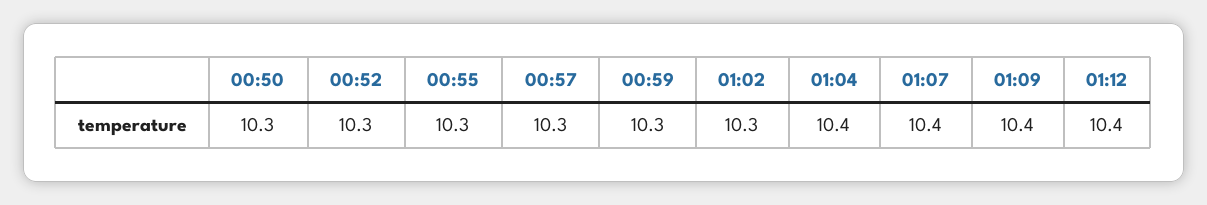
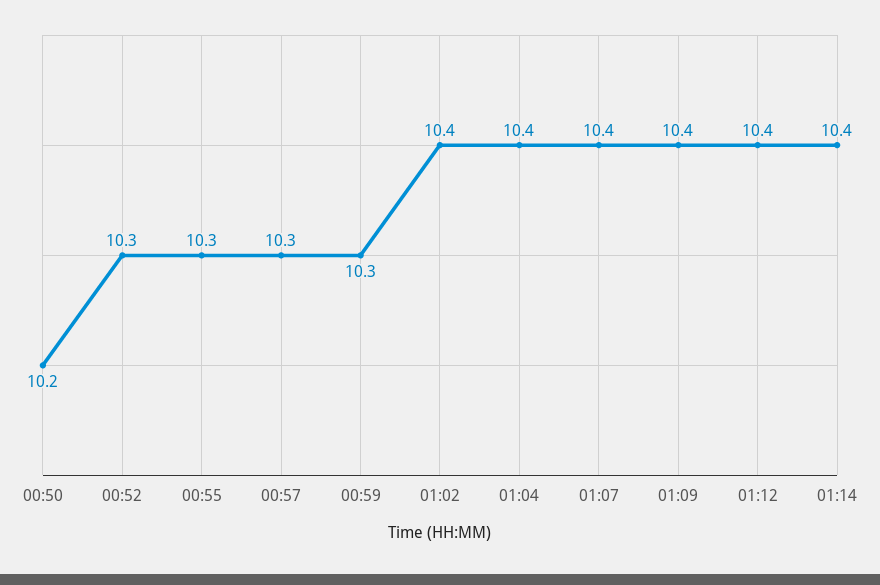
00:50: 10.3 -> 10.2
01:02: 10.3 -> 10.4
01:14: none -> 10.4

